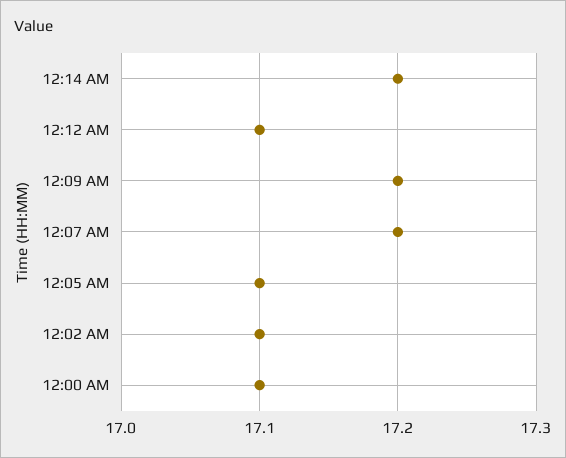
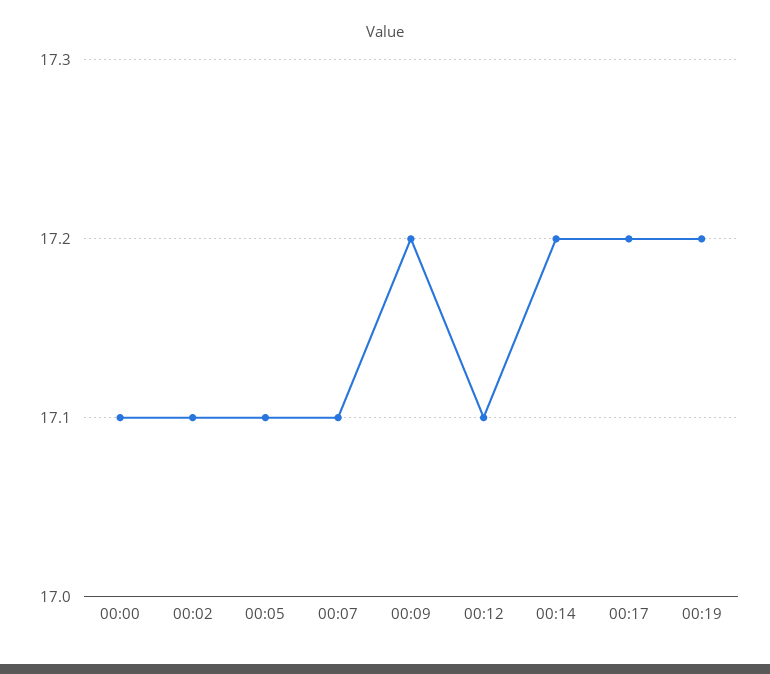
12:07 AM: 17.2 -> 17.1
00:17: none -> 17.2
00:19: none -> 17.2

